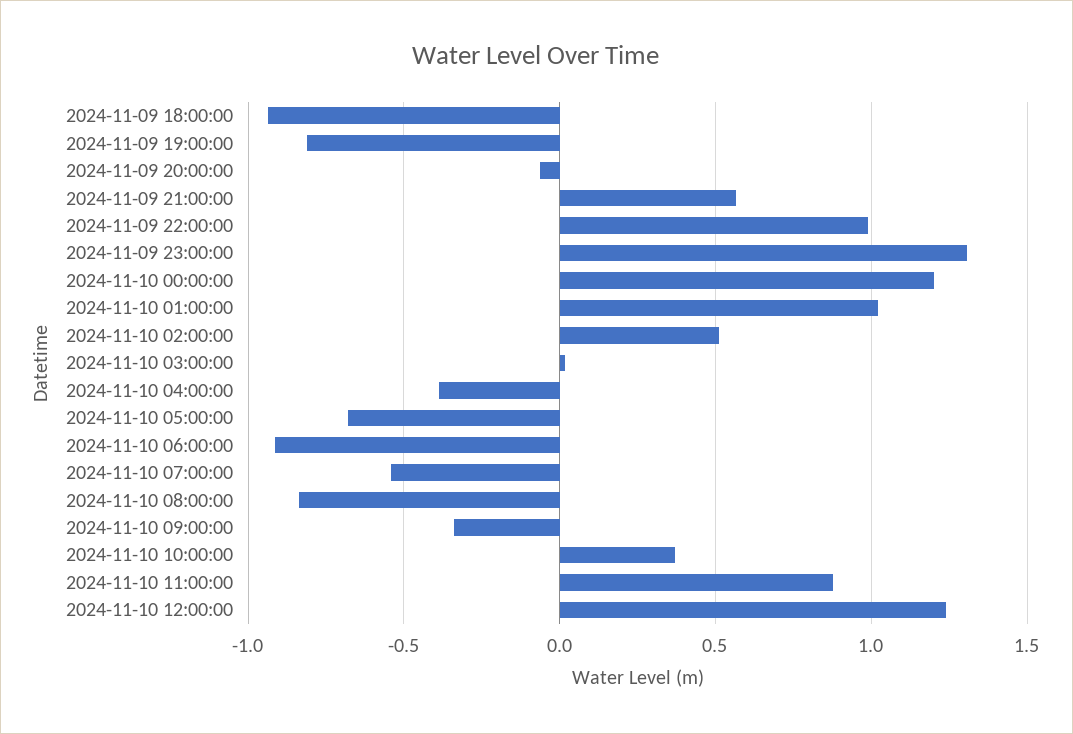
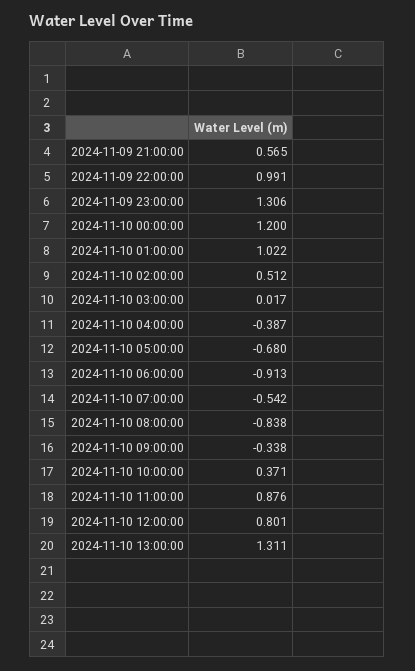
2024-11-09 18:00:00: -0.95 -> none
2024-11-09 19:00:00: -0.8 -> none
2024-11-09 20:00:00: -0.05 -> none
2024-11-10 12:00:00: 1.25 -> 0.801
2024-11-10 13:00:00: none -> 1.311

